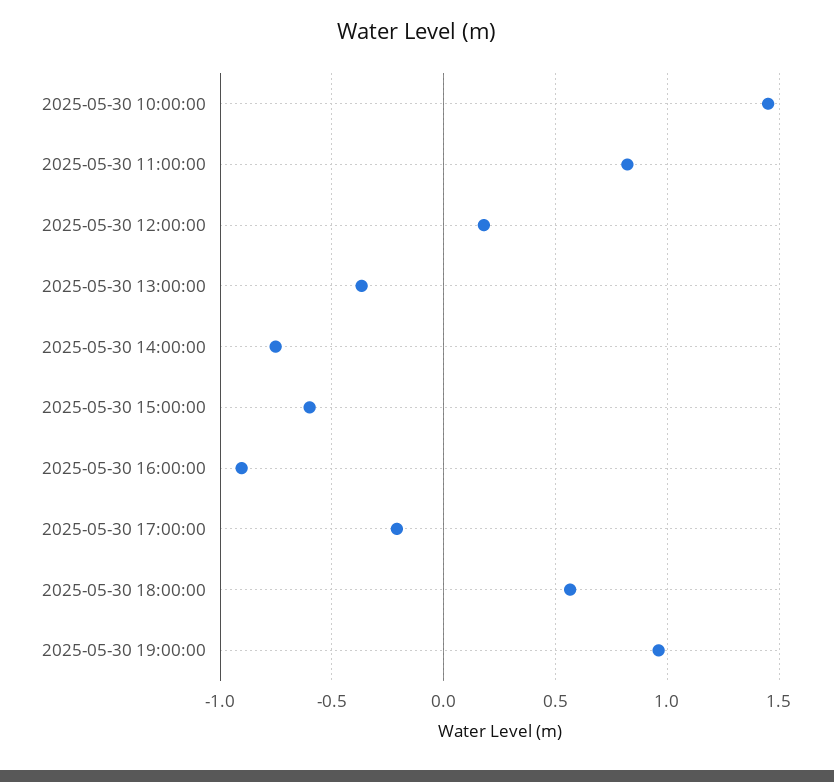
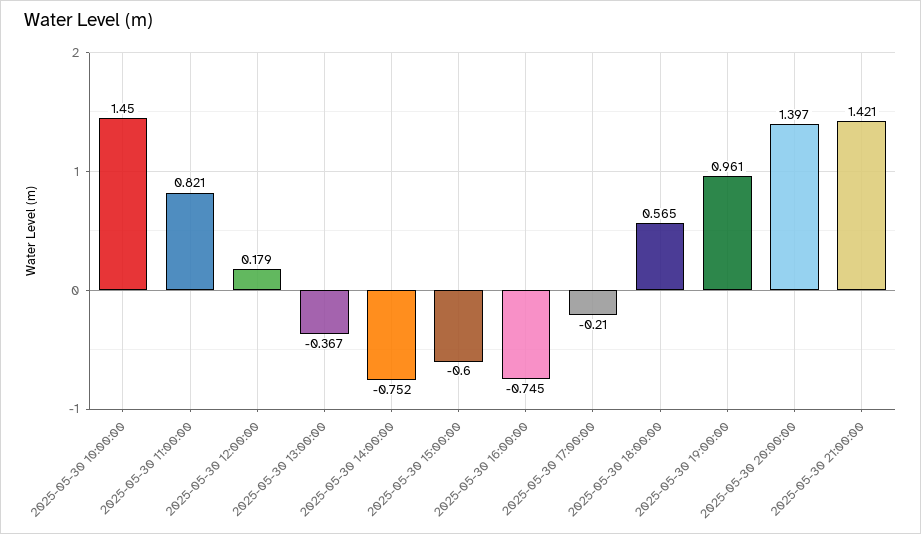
2025-05-30 16:00:00: -0.9 -> -0.745
2025-05-30 20:00:00: none -> 1.397
2025-05-30 21:00:00: none -> 1.421

